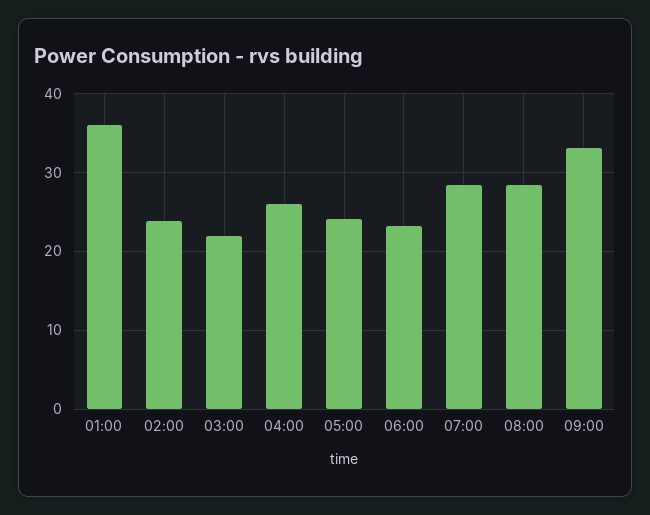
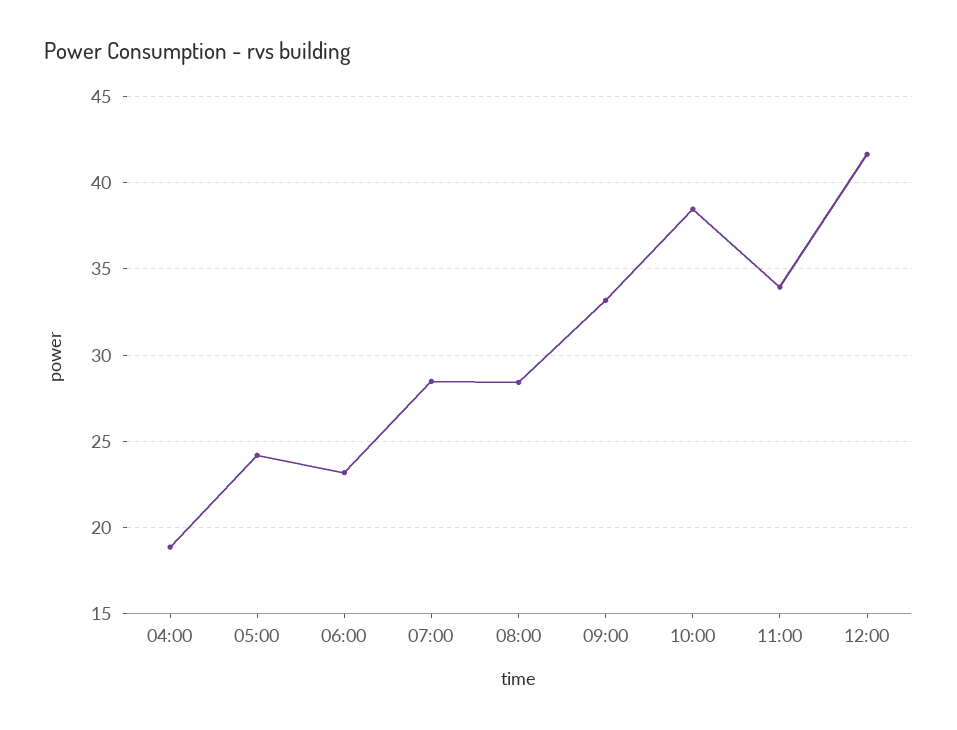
01:00: 36 -> none
02:00: 24 -> none
03:00: 22 -> none
04:00: 26 -> 19
10:00: none -> 38.5
11:00: none -> 34
12:00: none -> 41.5

